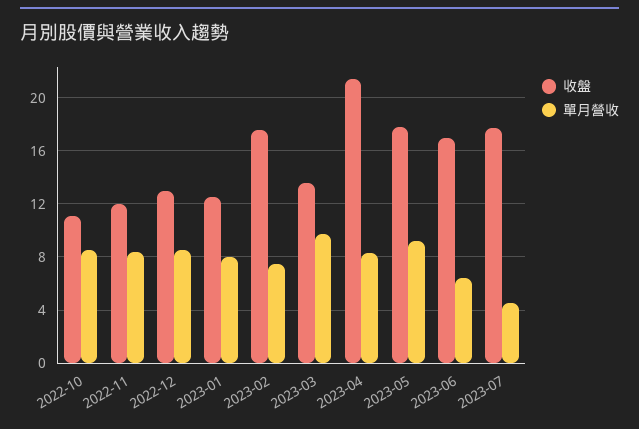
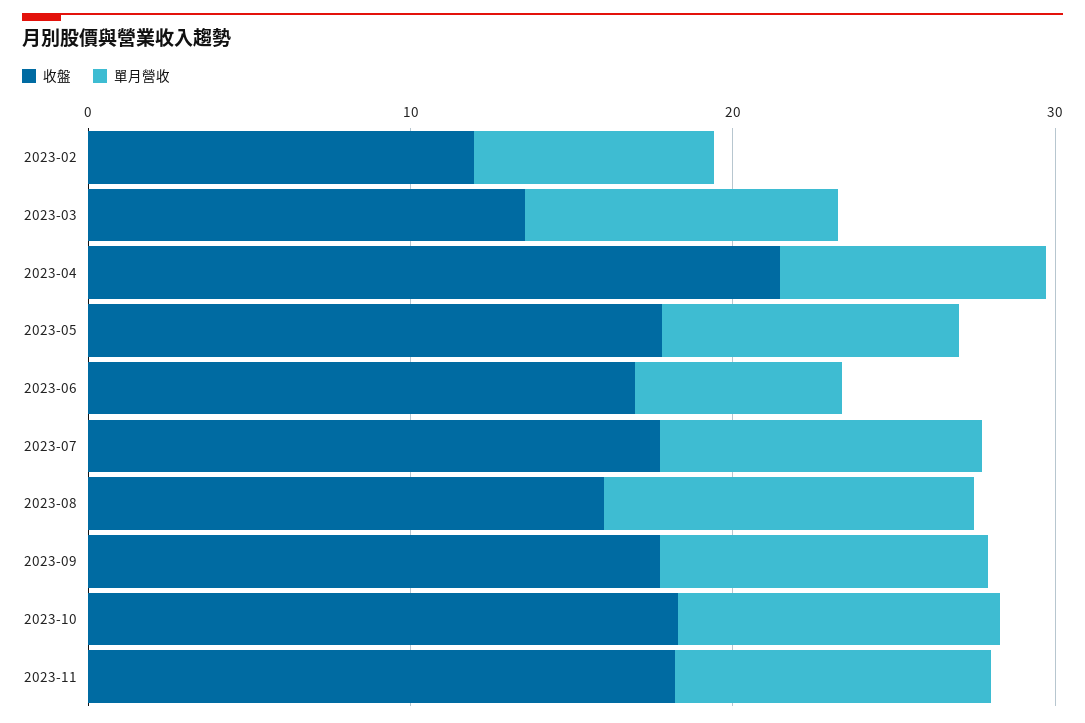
收盤, 2022-10: 11 -> none
單月營收, 2022-10: 8.5 -> none
收盤, 2022-11: 12 -> none
單月營收, 2022-11: 8.5 -> none
收盤, 2022-12: 13 -> none
單月營收, 2022-12: 8.5 -> none
收盤, 2023-01: 12.5 -> none
單月營收, 2023-01: 8 -> none
收盤, 2023-02: 17.5 -> 12
單月營收, 2023-07: 4.5 -> 10
收盤, 2023-08: none -> 16
單月營收, 2023-08: none -> 12
收盤, 2023-09: none -> 18
單月營收, 2023-09: none -> 10
收盤, 2023-10: none -> 18
單月營收, 2023-10: none -> 10
收盤, 2023-11: none -> 18
單月營收, 2023-11: none -> 10

